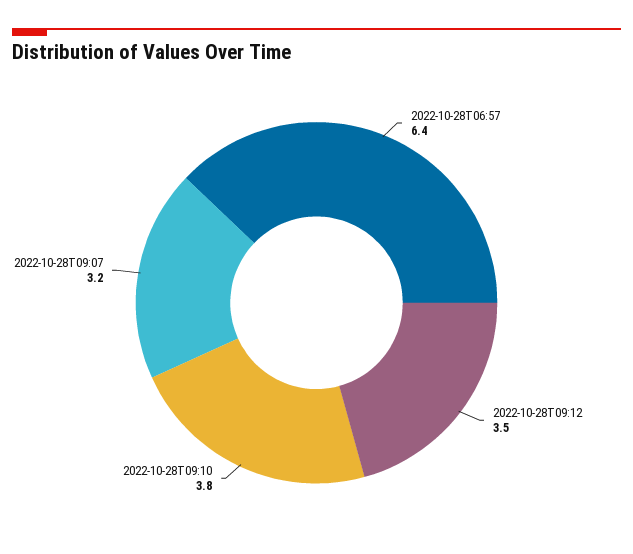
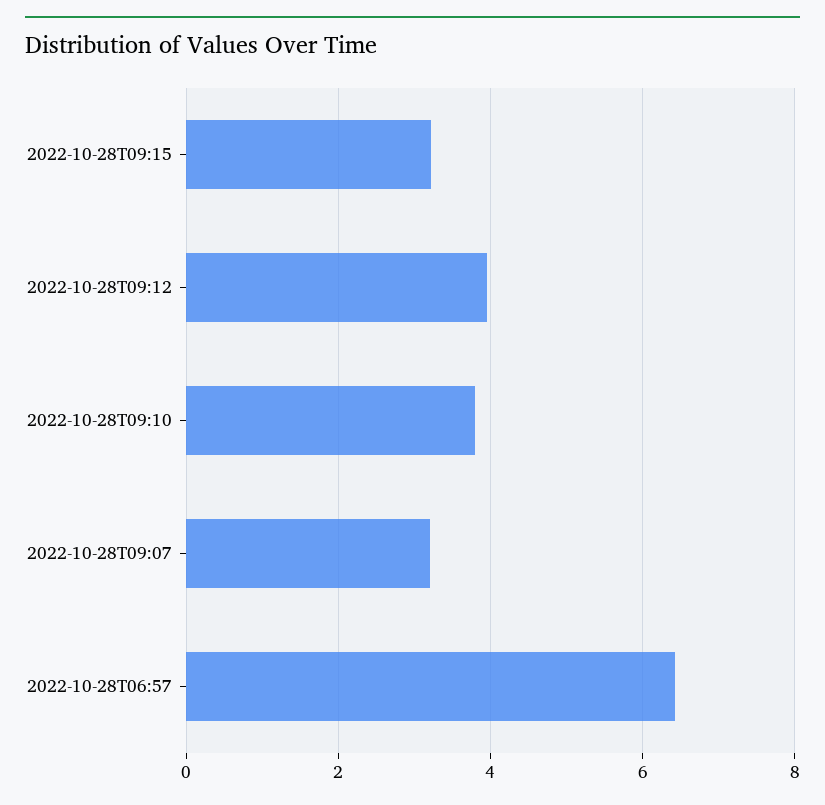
2022-10-28T09:12: 3.5 -> 4
2022-10-28T09:15: none -> 3.2

